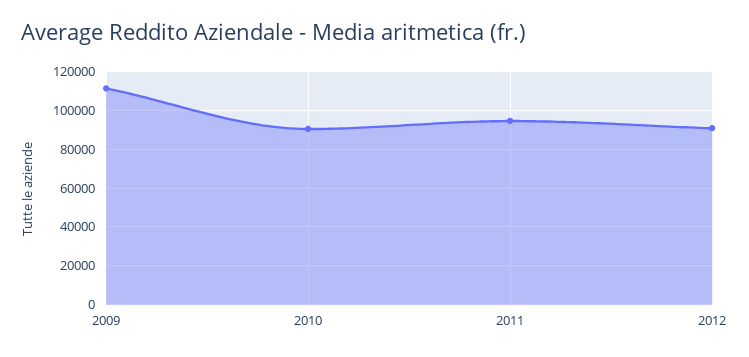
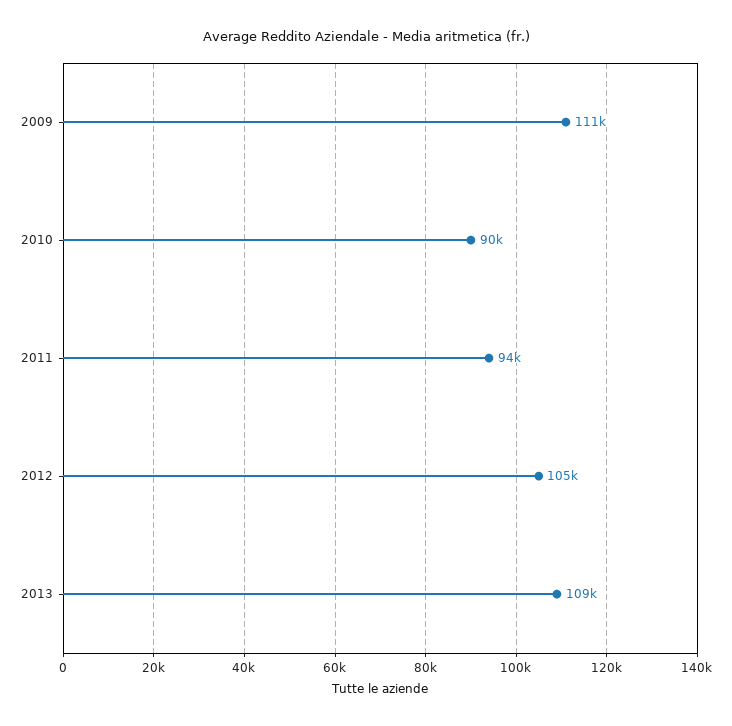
2012: 90000 -> 105000
2013: none -> 109000

